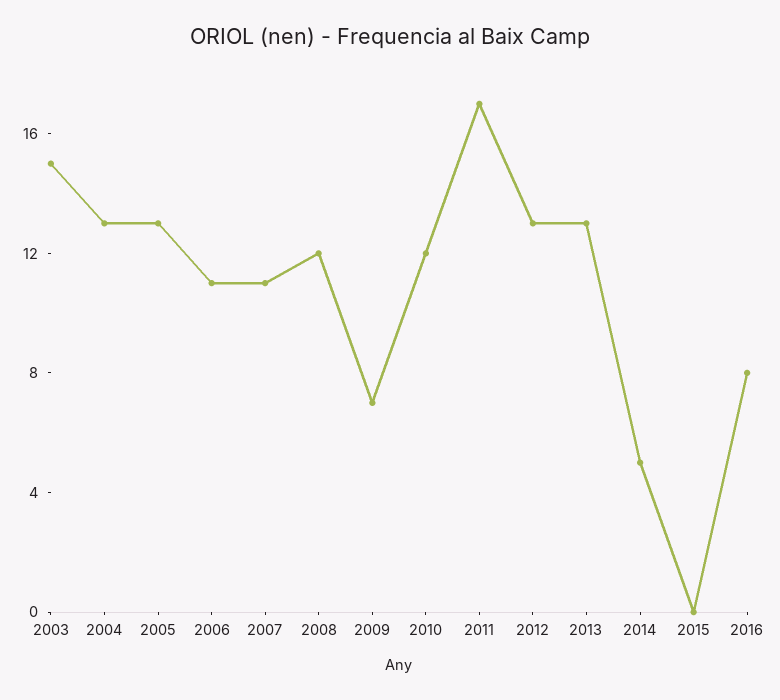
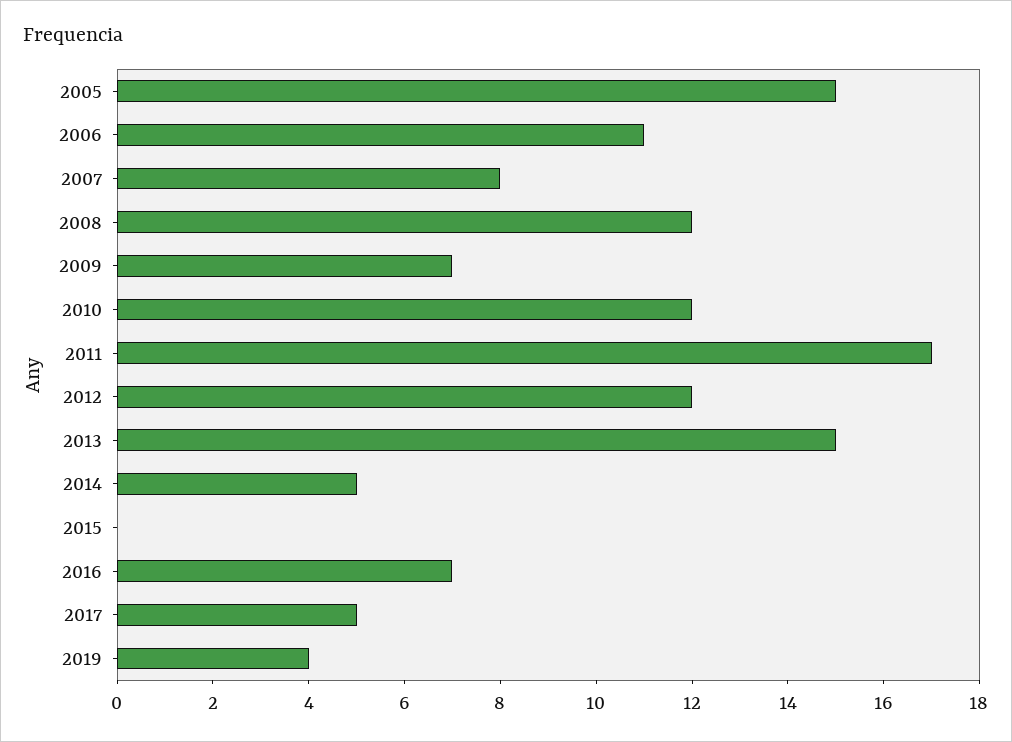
2003: 15 -> none
2004: 13 -> none
2005: 13 -> 15
2007: 11 -> 8
2012: 13 -> 12
2013: 13 -> 15
2016: 8 -> 7
2017: none -> 5
2019: none -> 4

